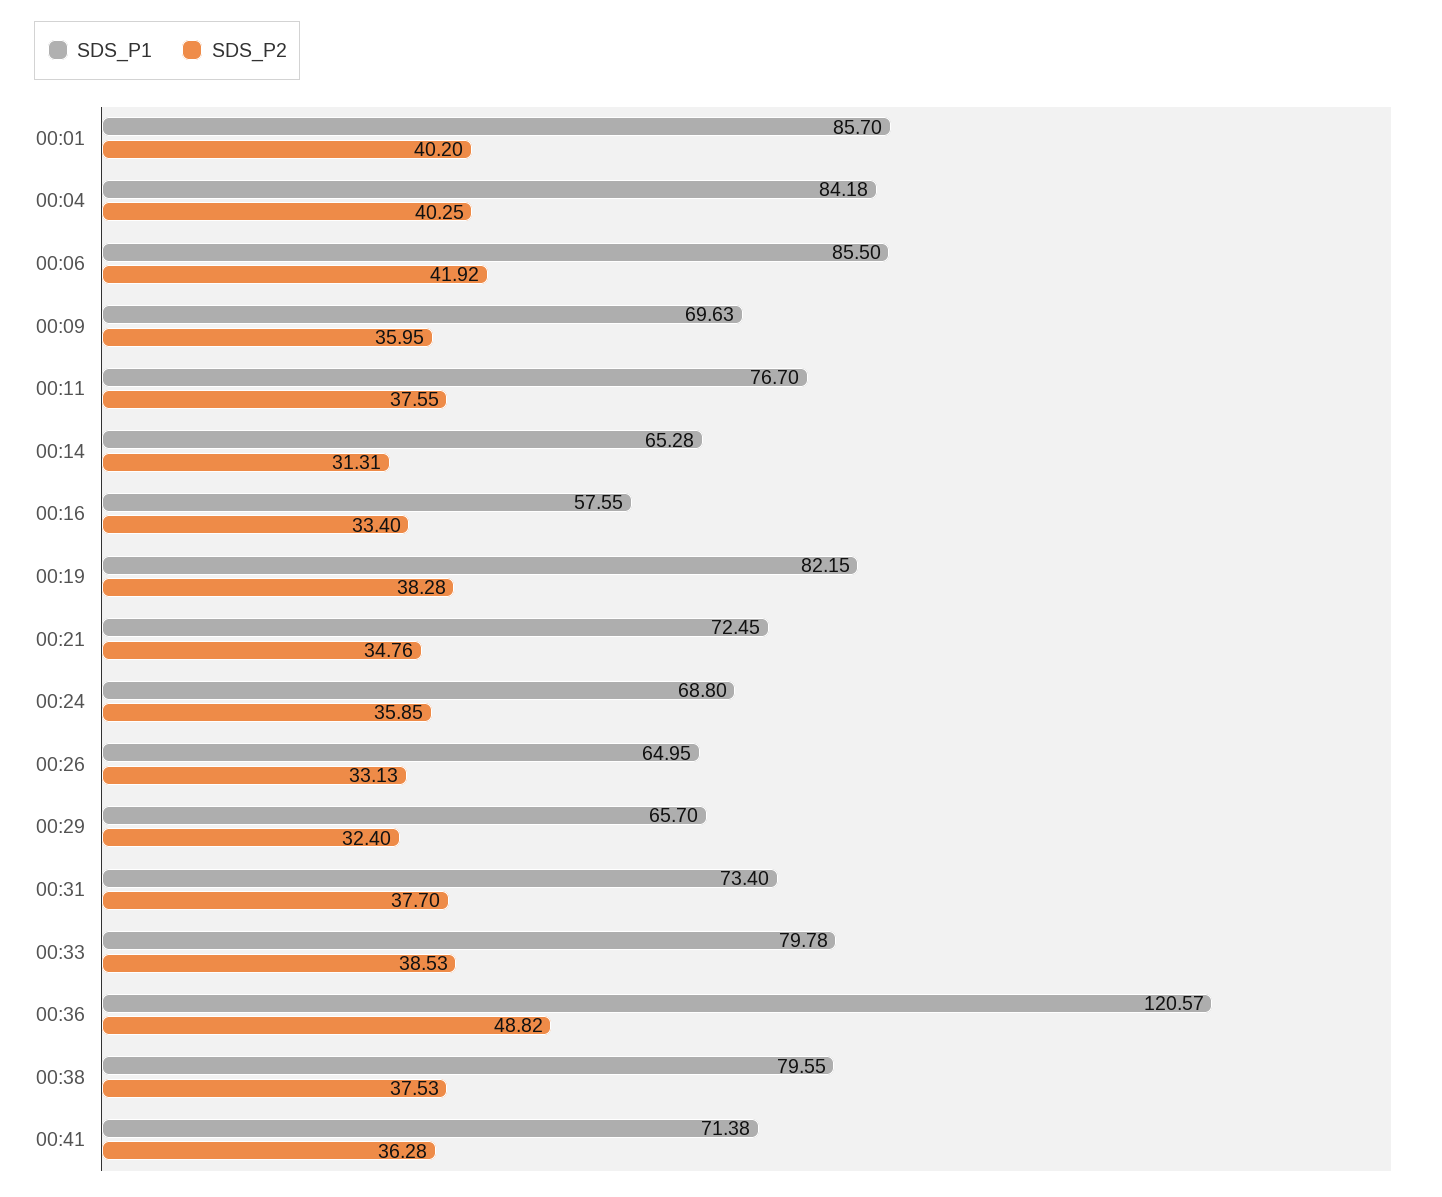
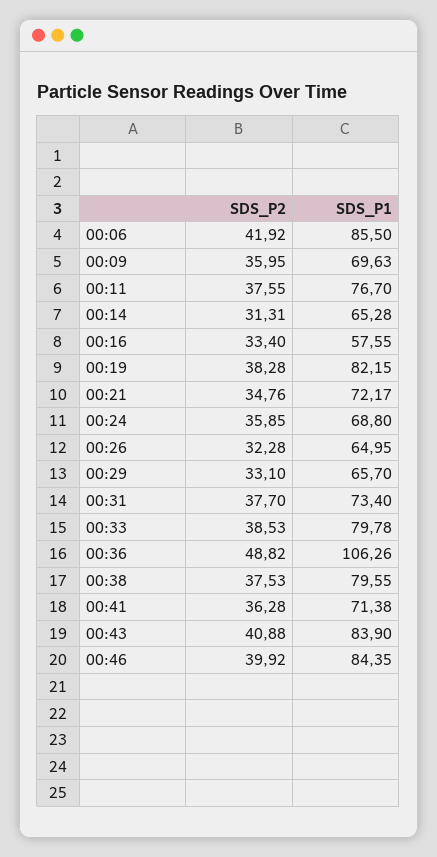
SDS_P1, 00:01: 85.7 -> none
SDS_P2, 00:01: 40.2 -> none
SDS_P1, 00:04: 84.18 -> none
SDS_P2, 00:04: 40.25 -> none
SDS_P1, 00:21: 72.45 -> 72.17
SDS_P2, 00:26: 33.13 -> 32.28
SDS_P2, 00:29: 32.4 -> 33.1
SDS_P1, 00:36: 120.57 -> 106.26
SDS_P2, 00:43: none -> 40.88
SDS_P1, 00:43: none -> 83.9
SDS_P2, 00:46: none -> 39.92
SDS_P1, 00:46: none -> 84.35

